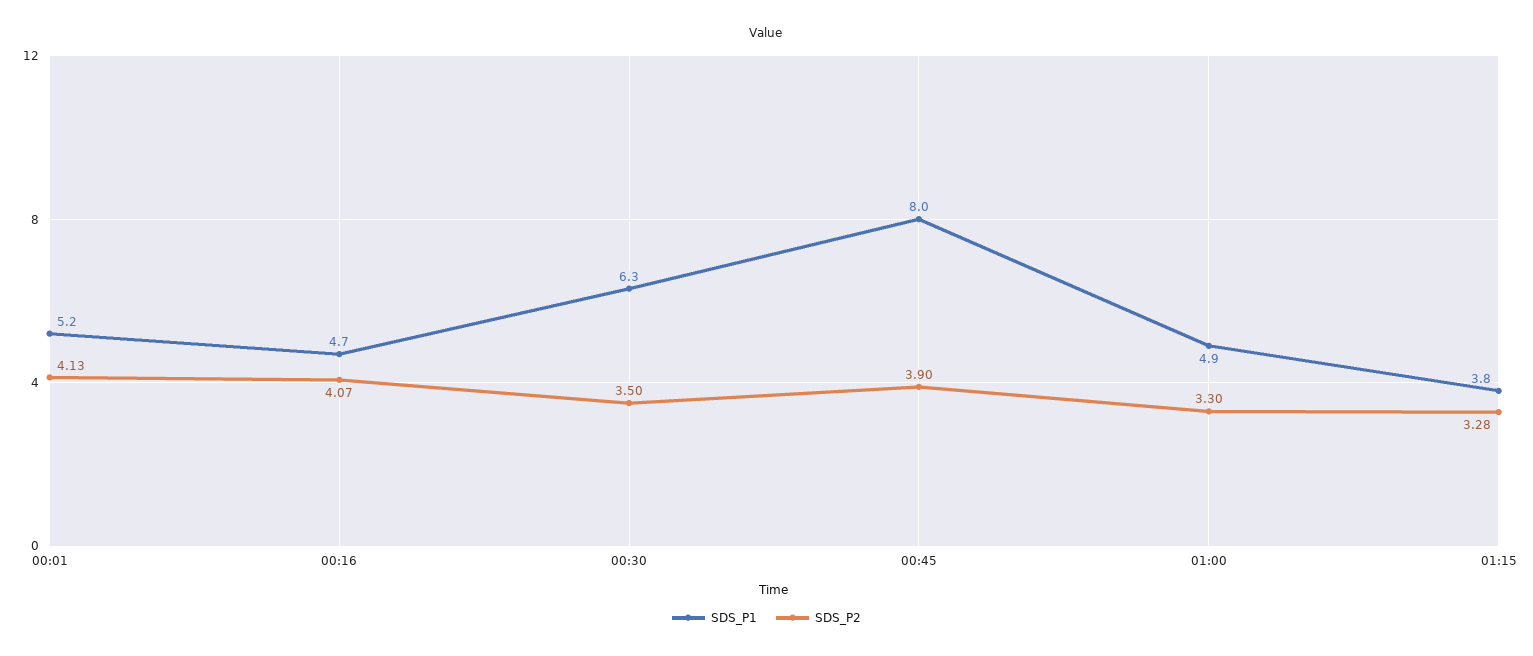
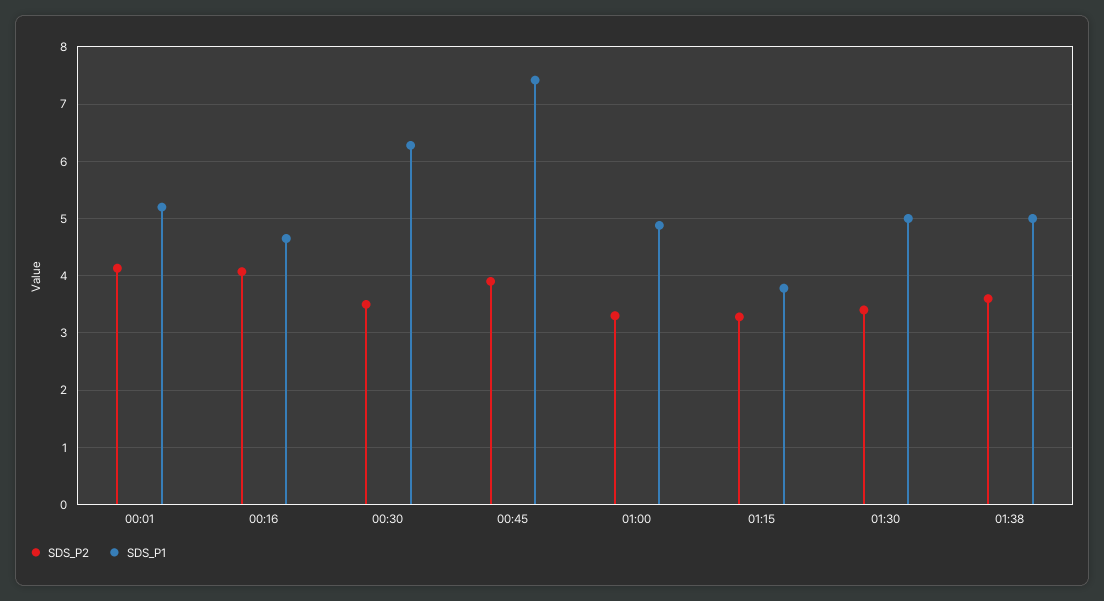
SDS_P1, 00:45: 8 -> 7.4
SDS_P2, 01:30: none -> 3.4
SDS_P1, 01:30: none -> 5
SDS_P2, 01:38: none -> 3.6
SDS_P1, 01:38: none -> 5

